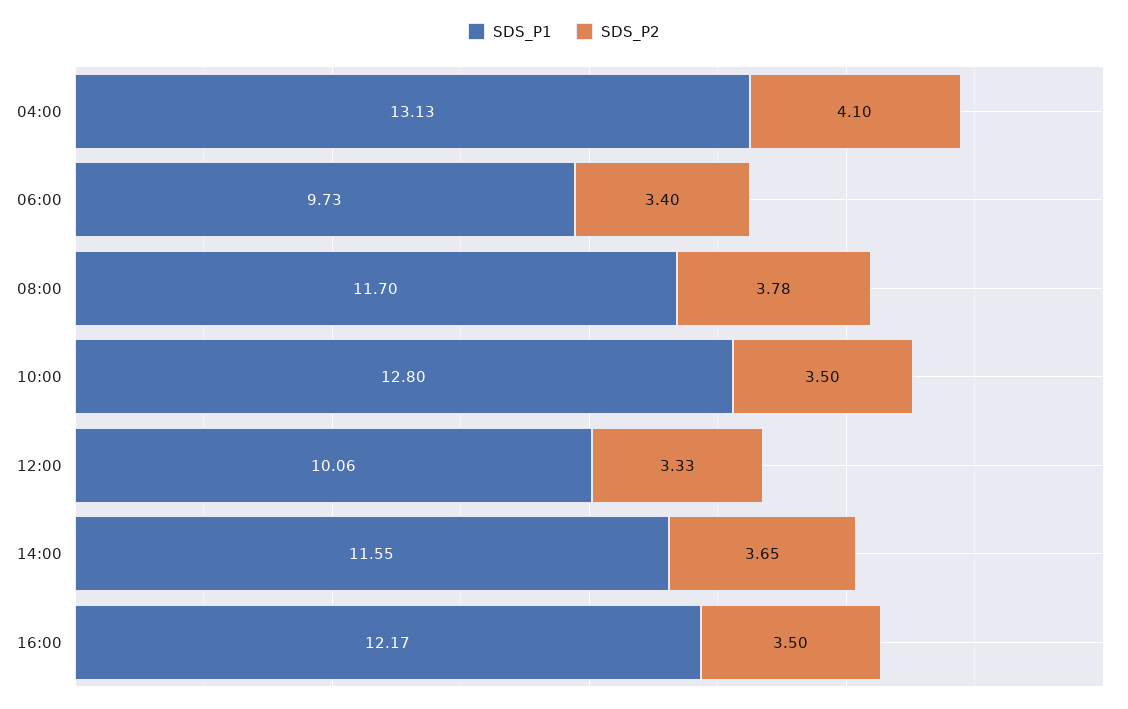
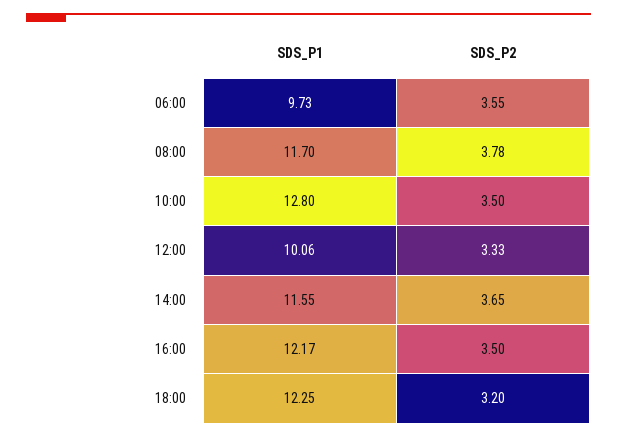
SDS_P1, 04:00: 13.13 -> none
SDS_P2, 04:00: 4.1 -> none
SDS_P2, 06:00: 3.4 -> 3.55
SDS_P1, 18:00: none -> 12.25
SDS_P2, 18:00: none -> 3.2

